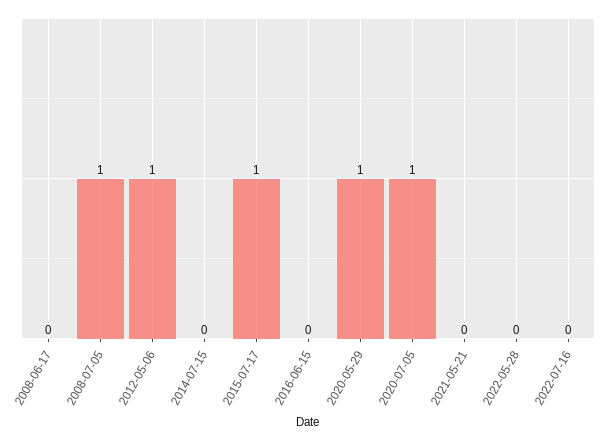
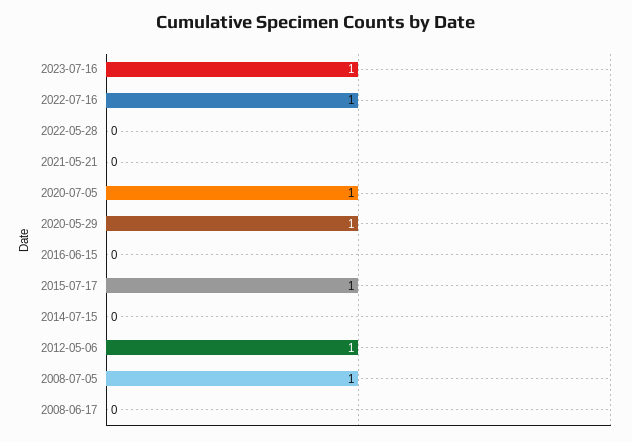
2022-07-16: 0 -> 1
2023-07-16: none -> 1

